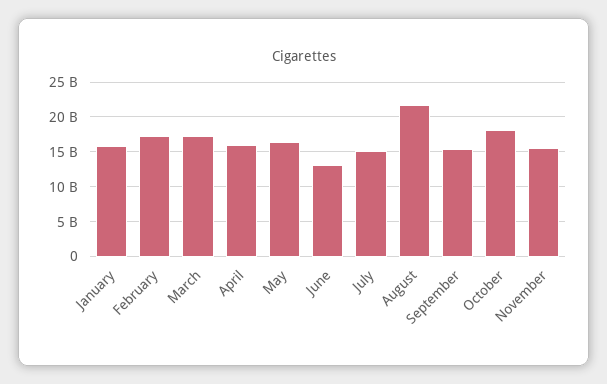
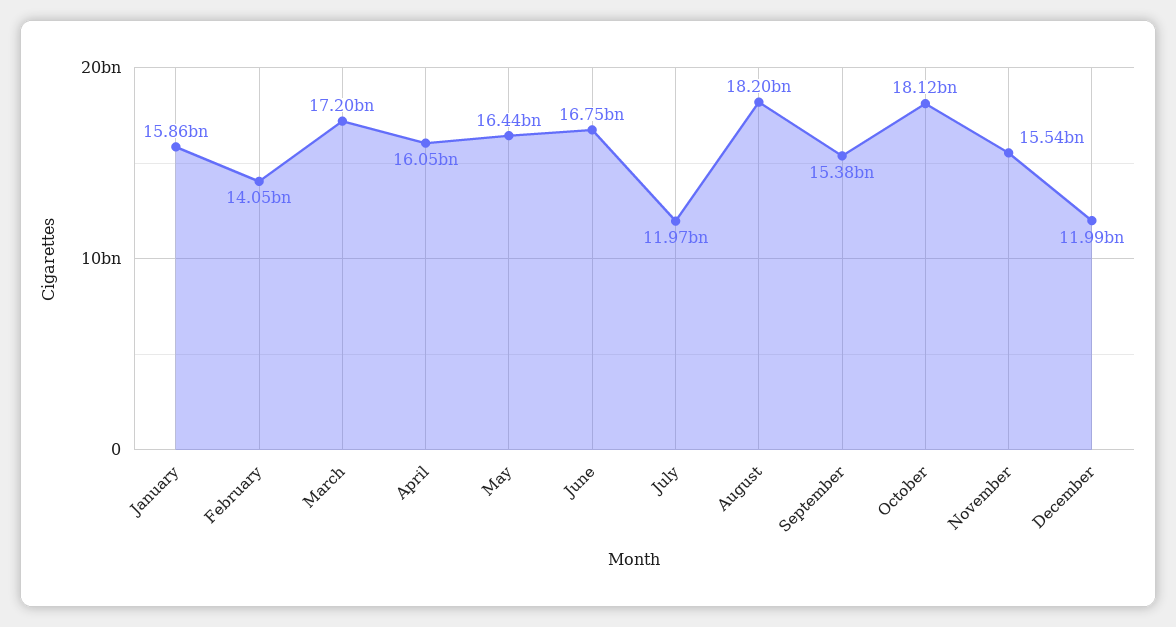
February: 17000000000 -> 14050000000
June: 13000000000 -> 16750000000
July: 15000000000 -> 11970000000
August: 22000000000 -> 18200000000
December: none -> 11990000000

